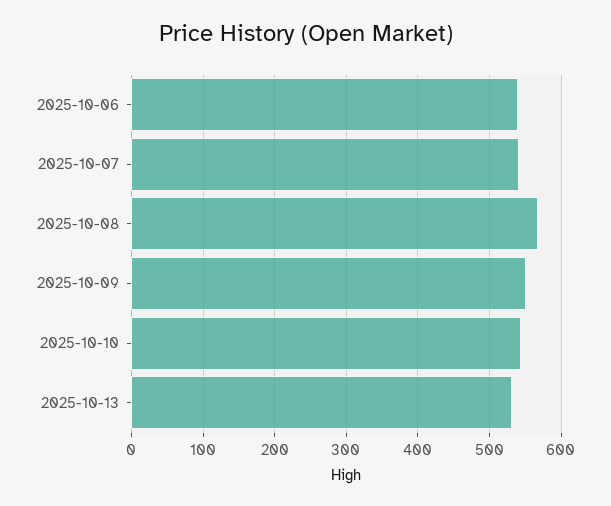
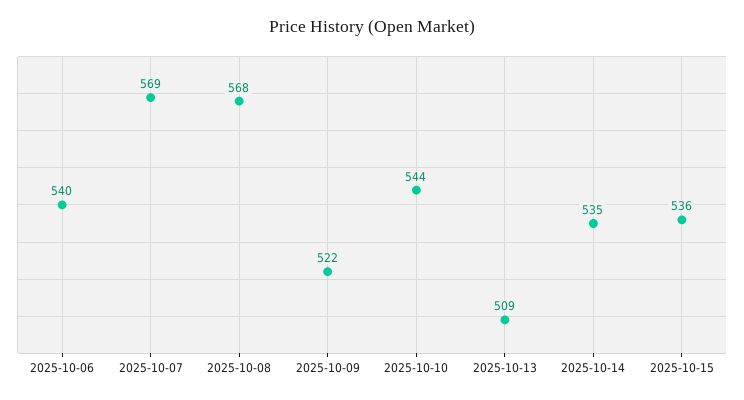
2025-10-07: 540 -> 569
2025-10-09: 550 -> 522
2025-10-13: 530 -> 509
2025-10-14: none -> 535
2025-10-15: none -> 536

